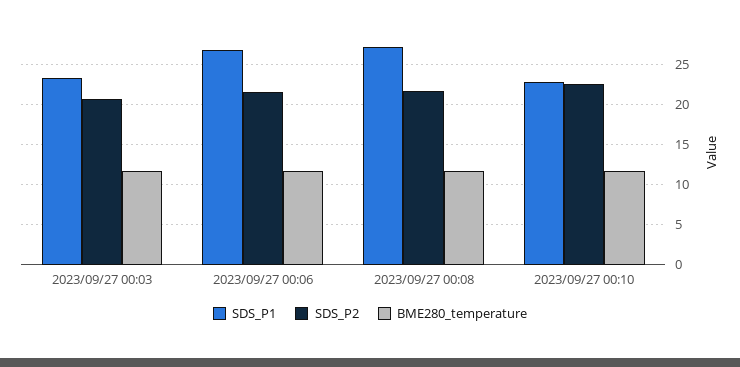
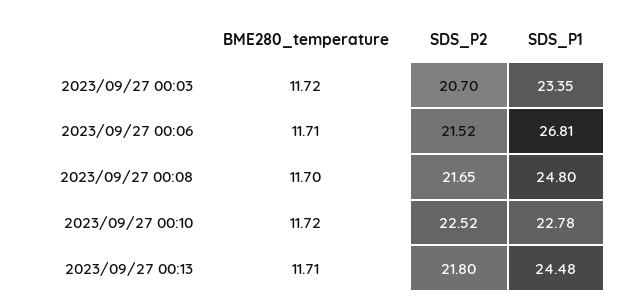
SDS_P1, 2023/09/27 00:08: 27 -> 24.8
BME280_temperature, 2023/09/27 00:13: none -> 11.71
SDS_P2, 2023/09/27 00:13: none -> 21.8
SDS_P1, 2023/09/27 00:13: none -> 24.48

